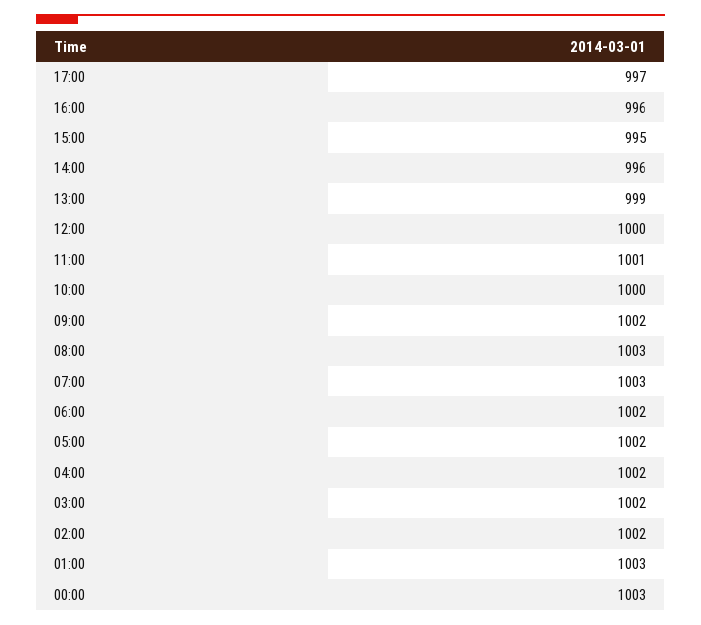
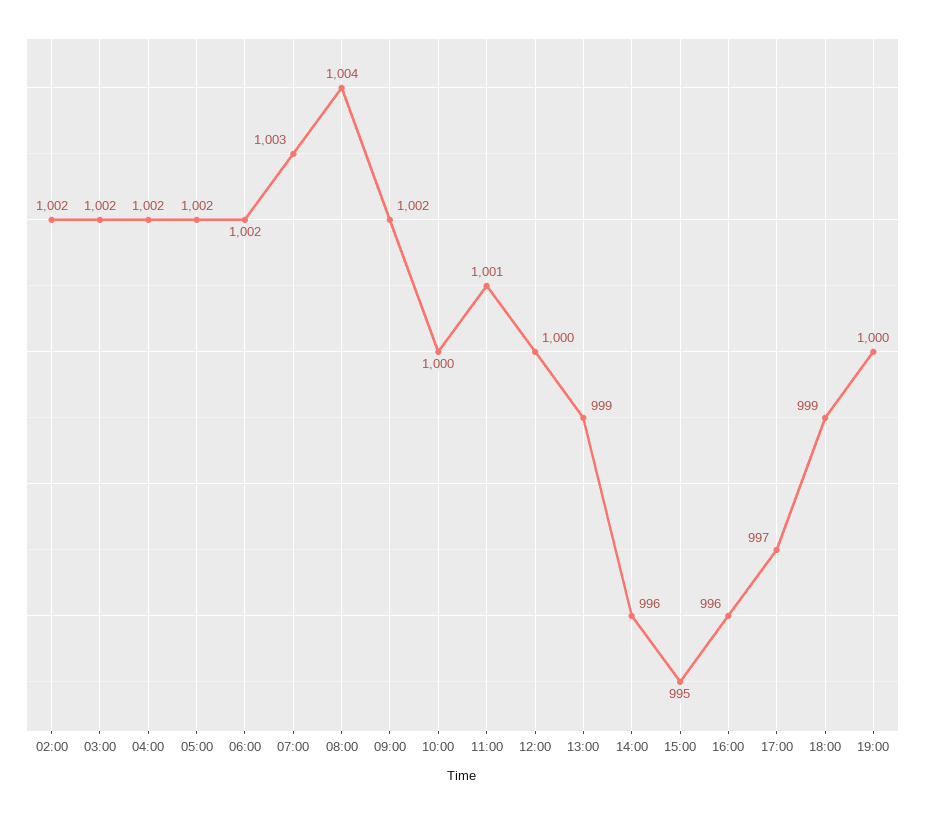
08:00: 1003 -> 1004
01:00: 1003 -> none
00:00: 1003 -> none
18:00: none -> 999
19:00: none -> 1000

